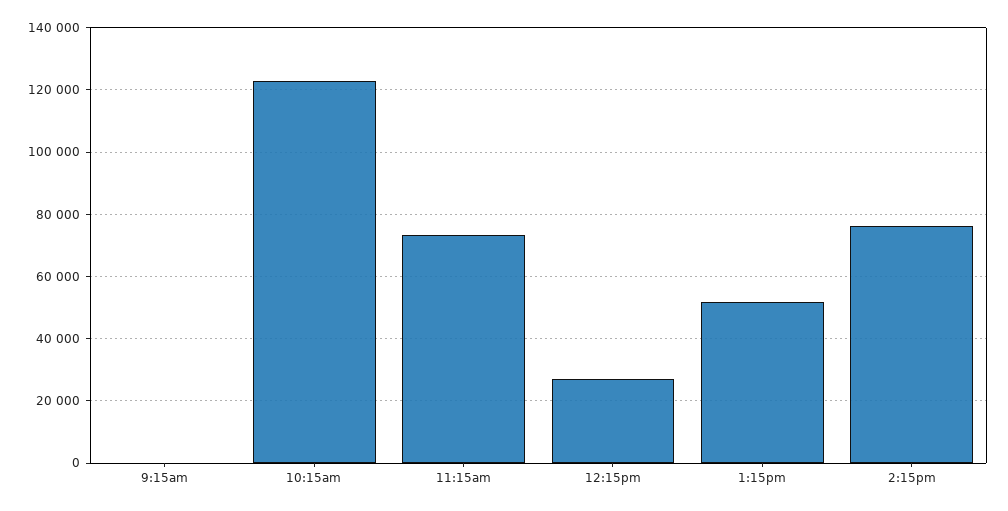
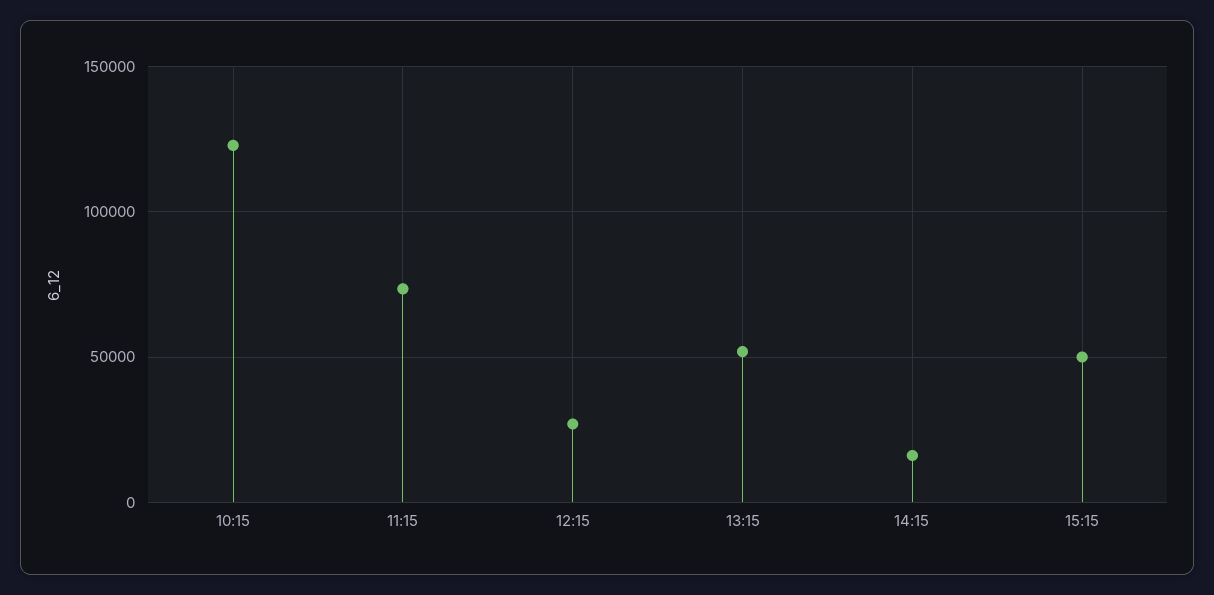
9:15am: 0 -> none
2:15pm: 76000 -> 15000
15:15: none -> 50000

